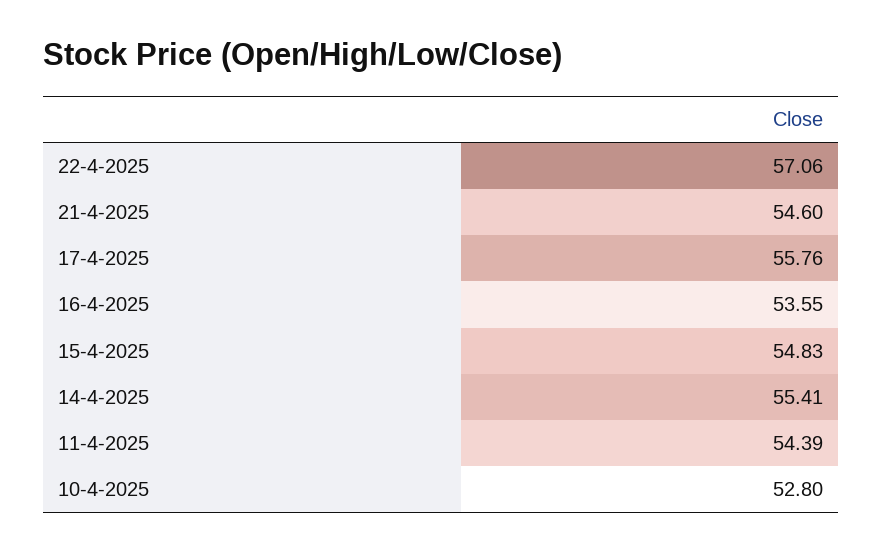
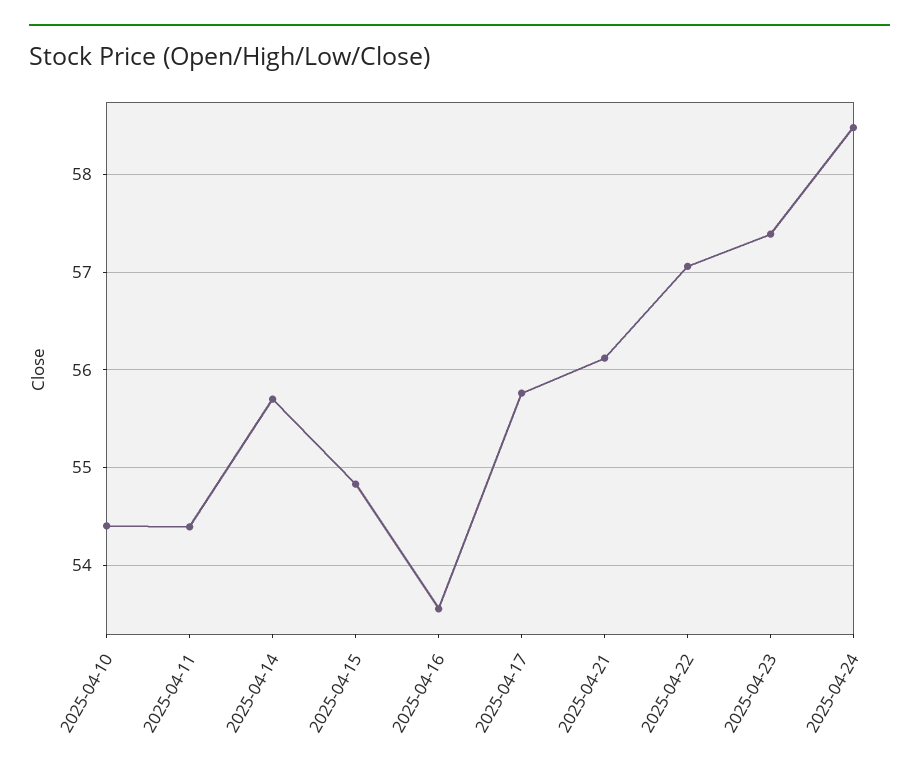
21-4-2025: 54.6 -> 56.1
14-4-2025: 55.41 -> 55.7
10-4-2025: 52.8 -> 54.4
2025-04-23: none -> 57.4
2025-04-24: none -> 58.5

